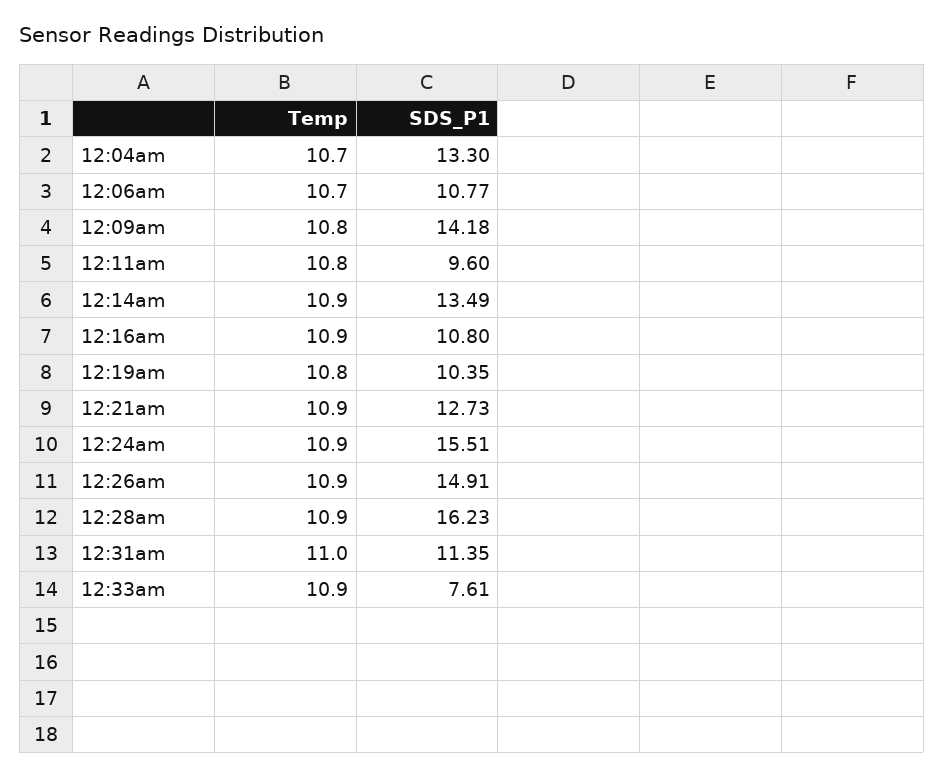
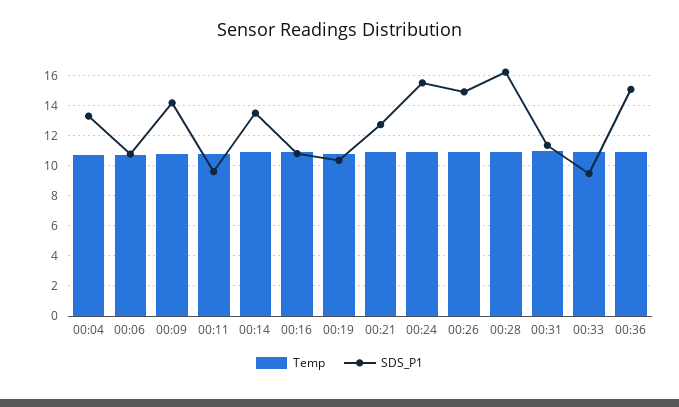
SDS_P1, 12:33am: 7.61 -> 9.5
Temp, 00:36: none -> 11
SDS_P1, 00:36: none -> 15

